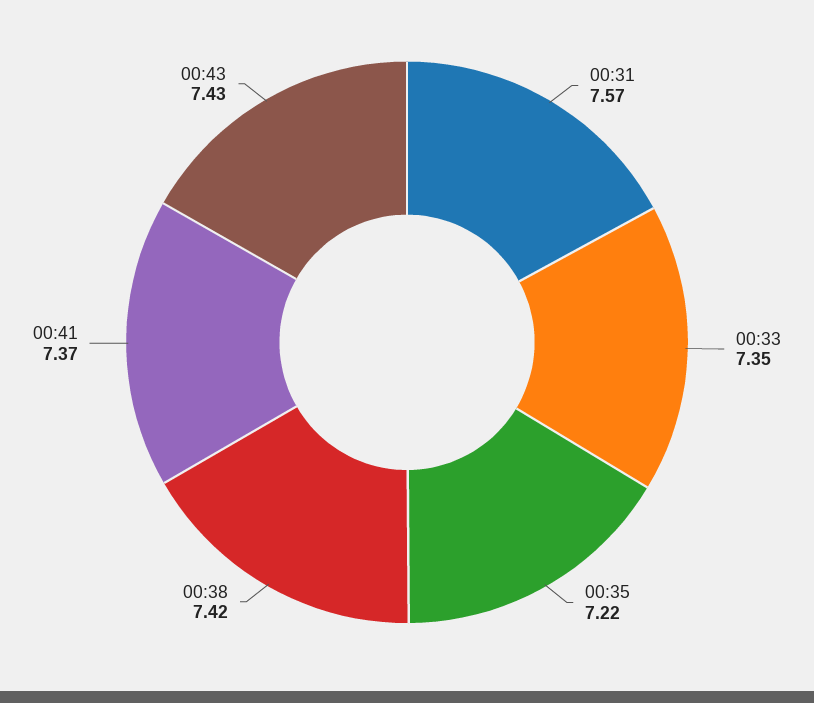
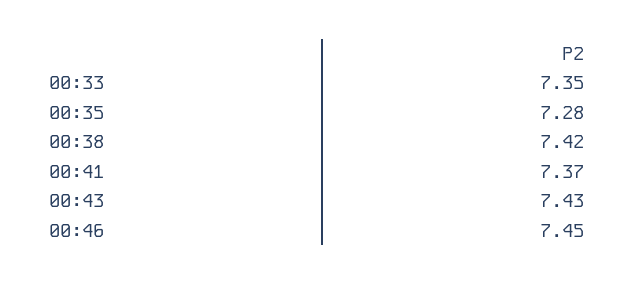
00:31: 7.57 -> none
00:35: 7.22 -> 7.28
00:46: none -> 7.45

